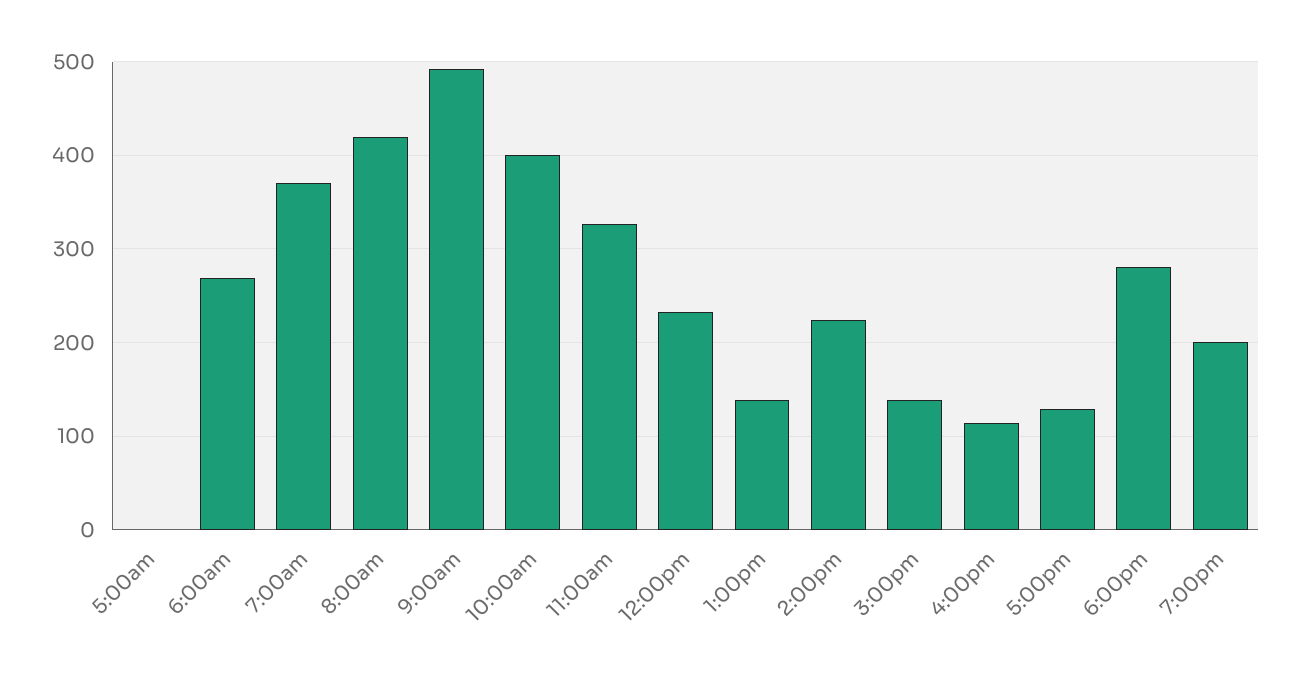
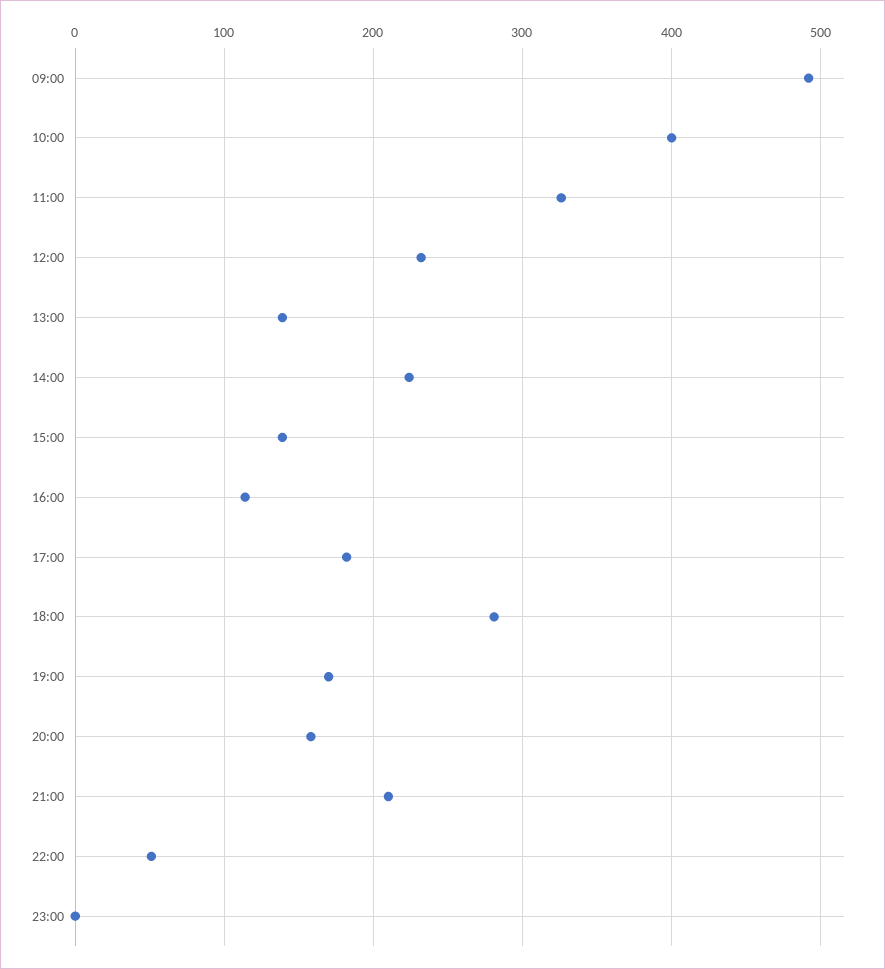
5:00am: 0 -> none
6:00am: 270 -> none
7:00am: 370 -> none
8:00am: 420 -> none
5:00pm: 130 -> 180
7:00pm: 200 -> 170
20:00: none -> 160
21:00: none -> 210
22:00: none -> 50
23:00: none -> 0

